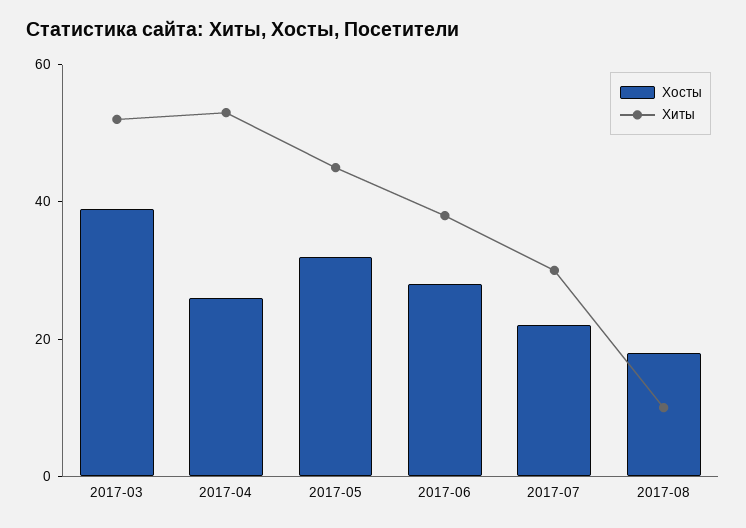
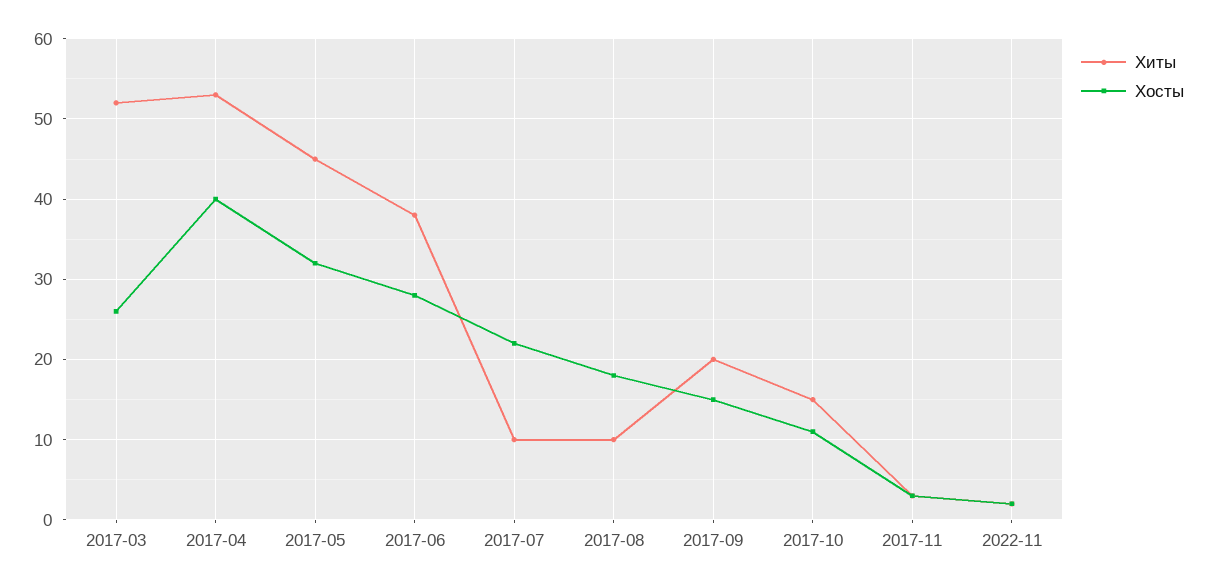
Хосты, 2017-03: 40 -> 26
Хосты, 2017-04: 25 -> 40
Хиты, 2017-07: 30 -> 10
Хиты, 2017-09: none -> 20
Хосты, 2017-09: none -> 15
Хиты, 2017-10: none -> 15
Хосты, 2017-10: none -> 11
Хиты, 2017-11: none -> 3
Хосты, 2017-11: none -> 3
Хиты, 2022-11: none -> 2
Хосты, 2022-11: none -> 2

